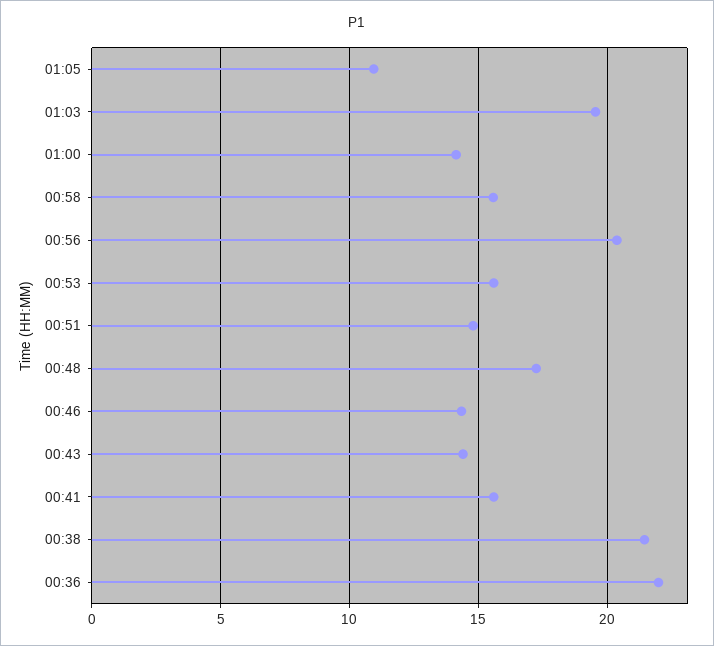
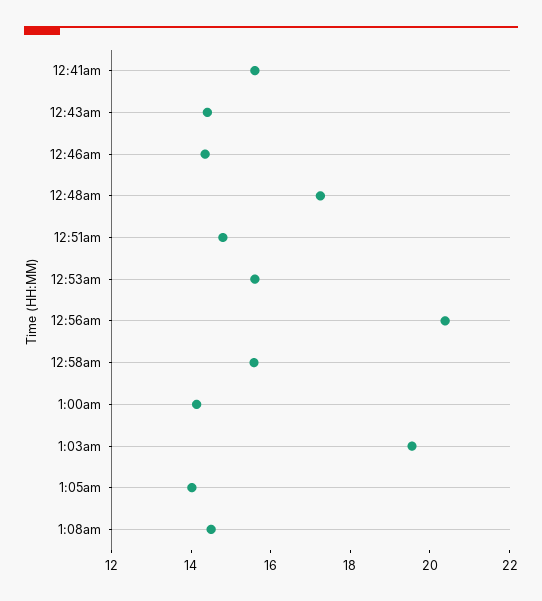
01:05: 11 -> 14
00:38: 21.5 -> none
00:36: 22 -> none
1:08am: none -> 14.5

